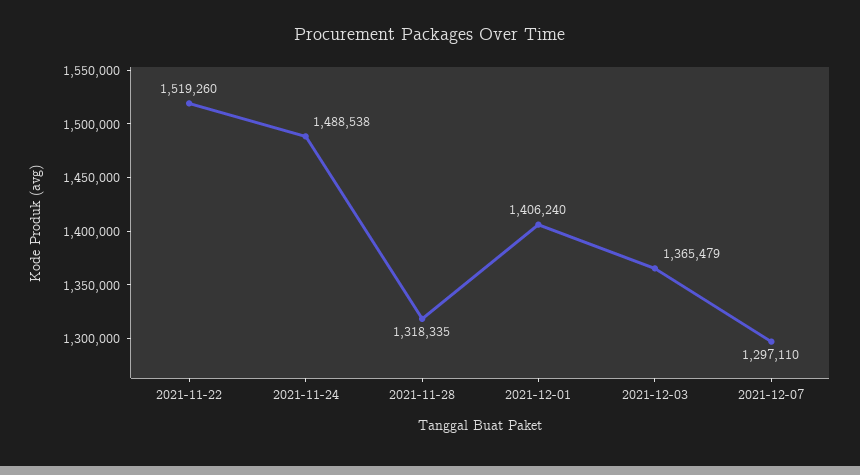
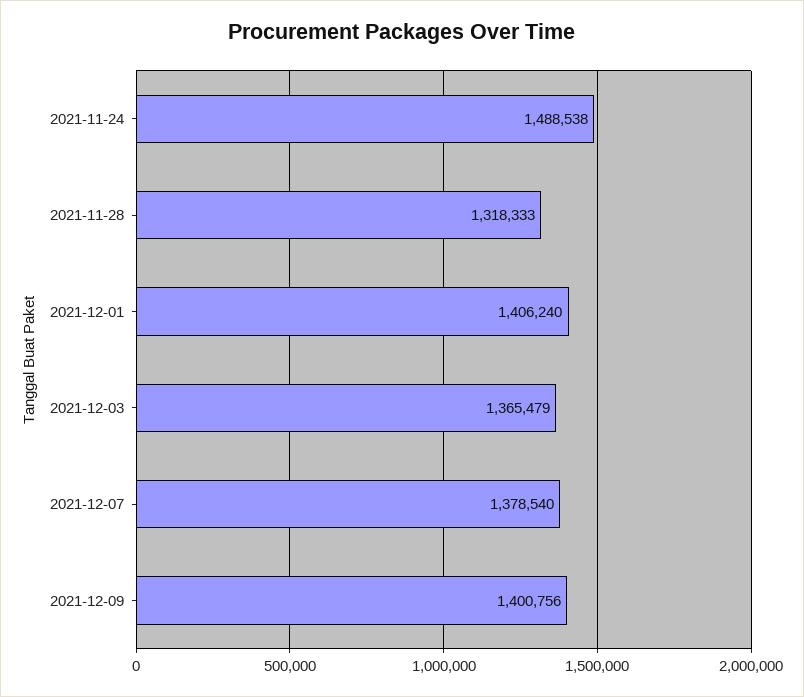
2021-11-22: 1519260 -> none
2021-11-28: 1318335 -> 1318333
2021-12-07: 1297110 -> 1378540
2021-12-09: none -> 1400756

